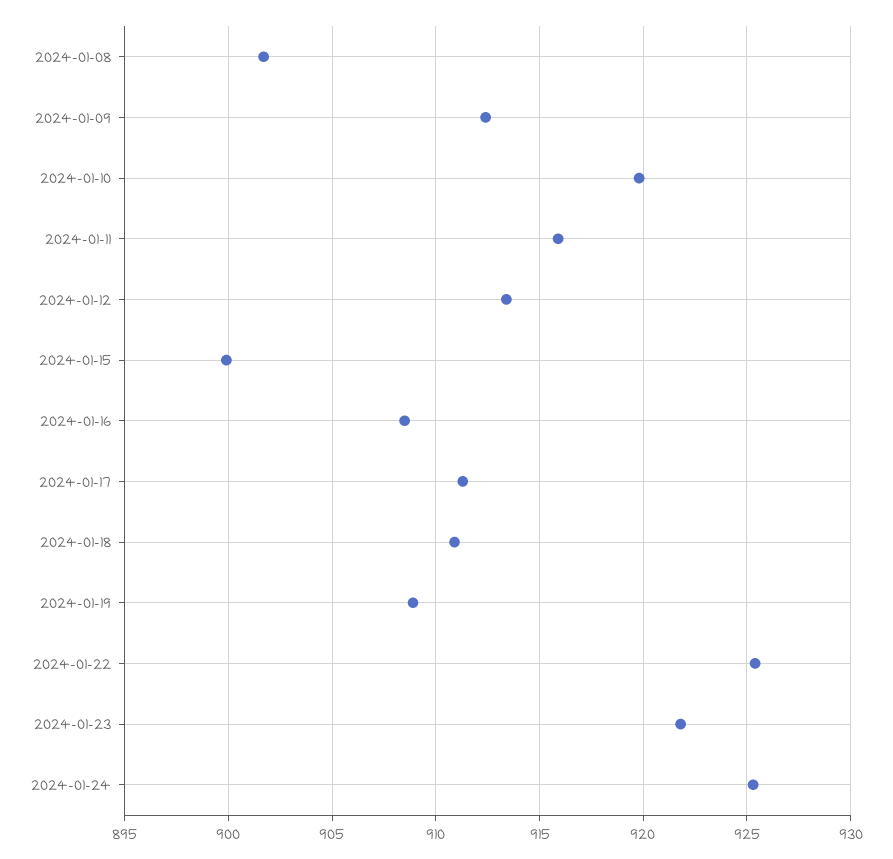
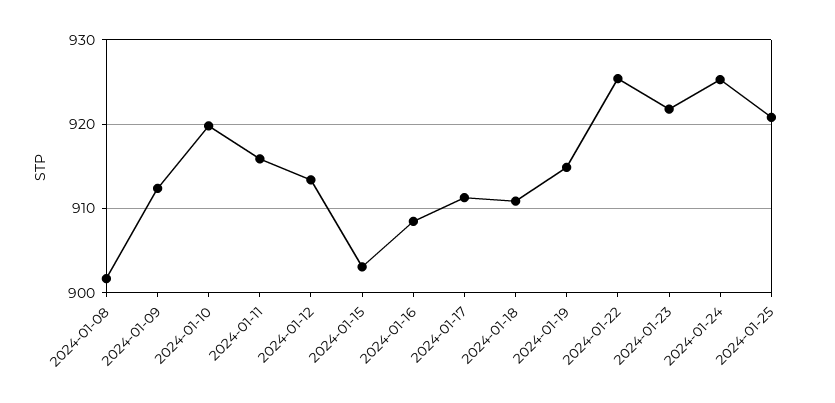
2024-01-15: 900 -> 903
2024-01-19: 909 -> 915
2024-01-25: none -> 921

